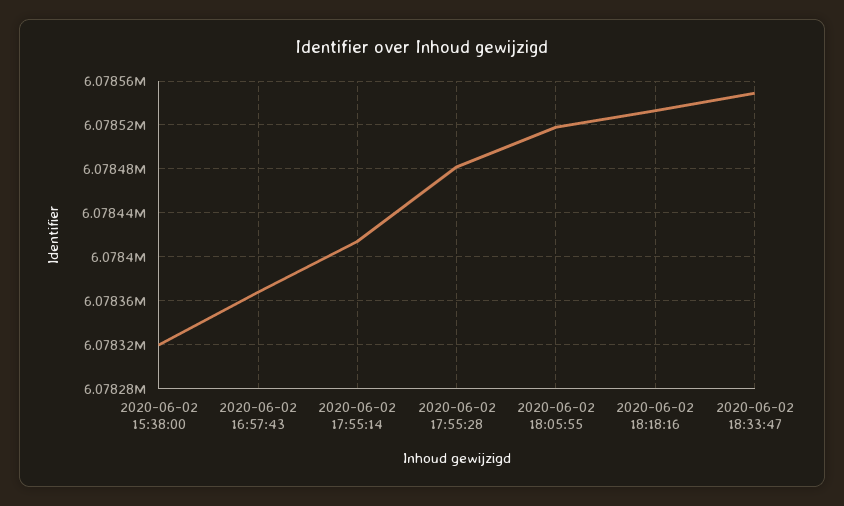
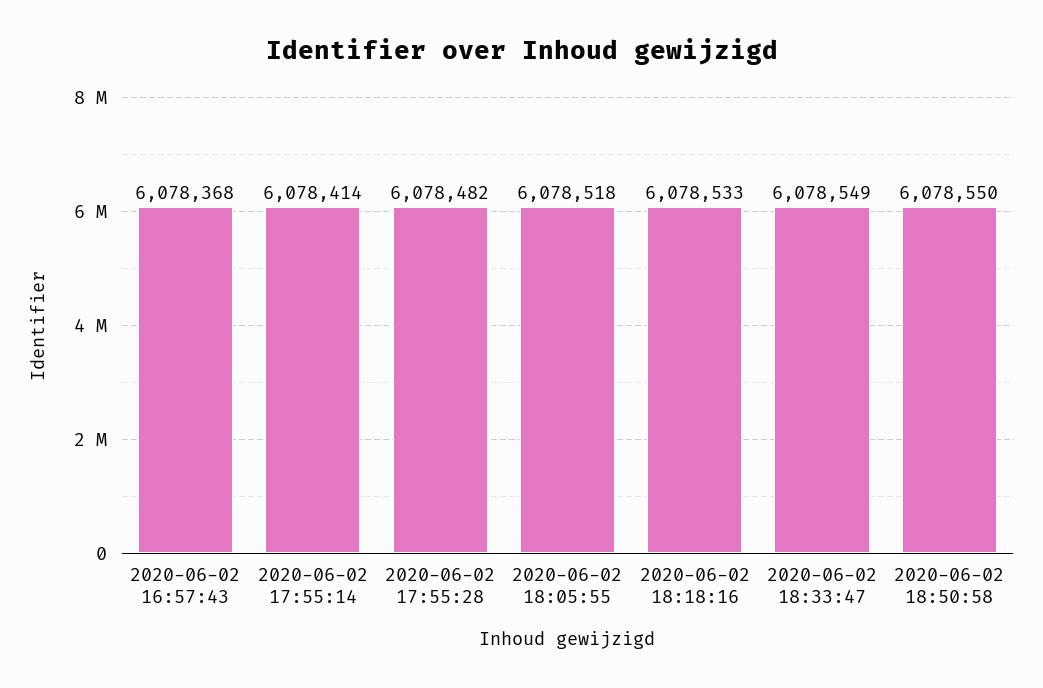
2020-06-02 15:38:00: 6078320 -> none
2020-06-02 18:50:58: none -> 6078550

